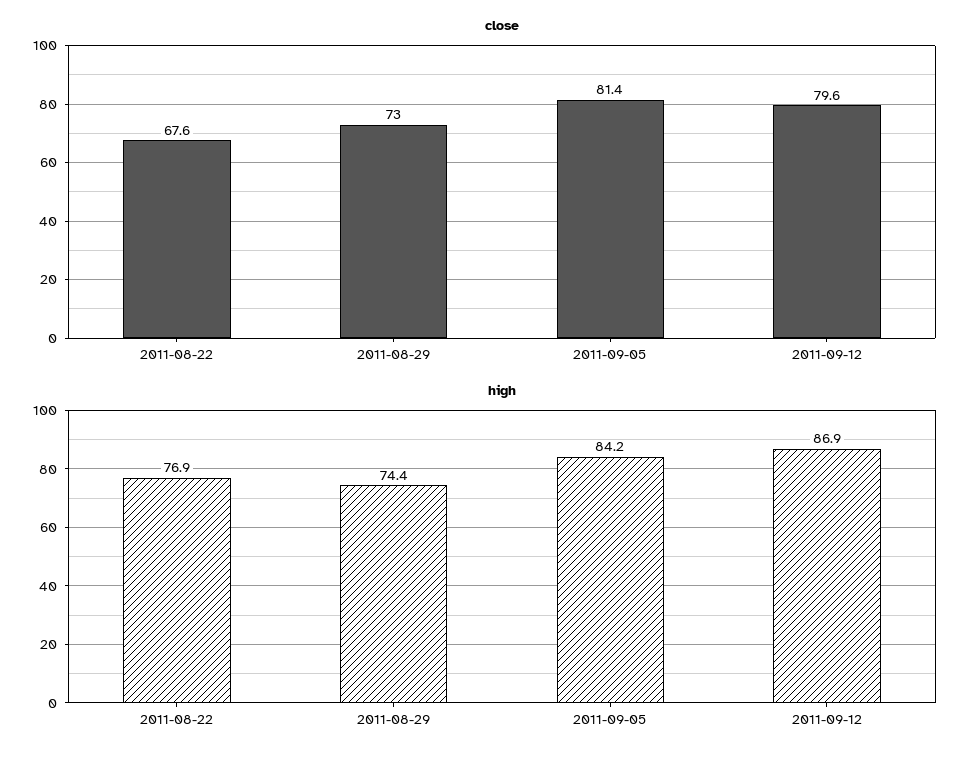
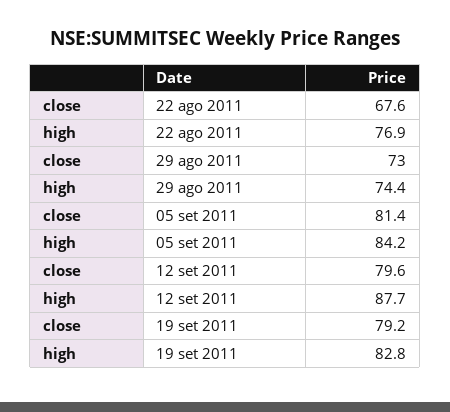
high, 2011-09-12: 86.9 -> 87.7
close, 19 set 2011: none -> 79.2
high, 19 set 2011: none -> 82.8

